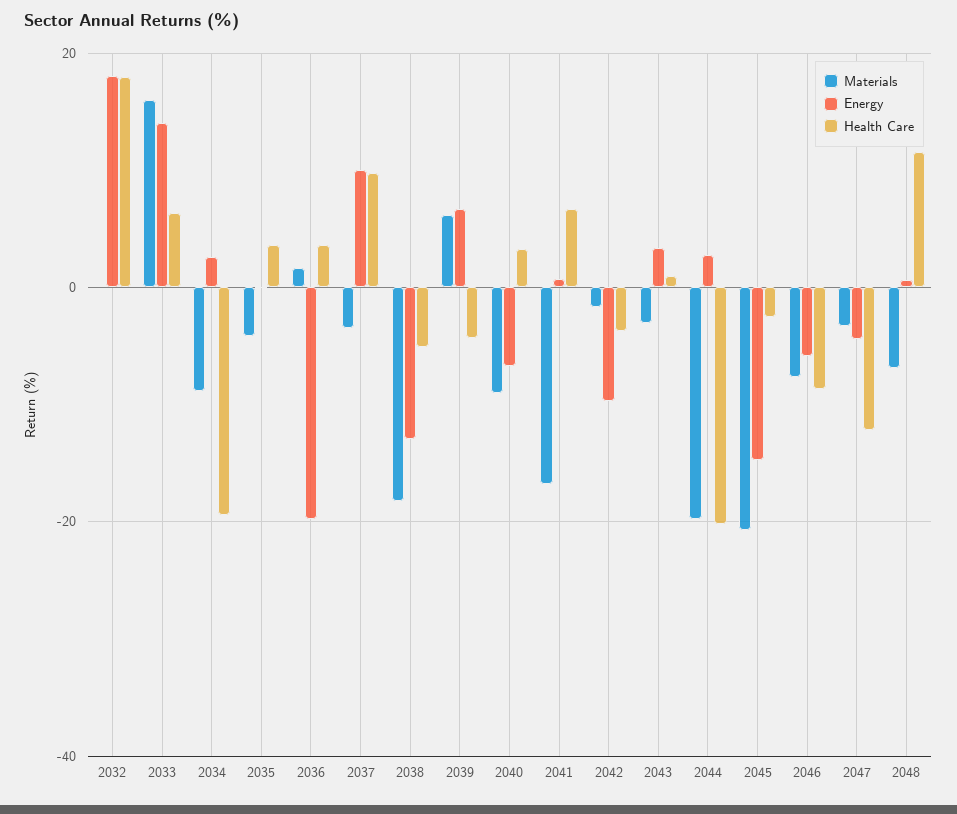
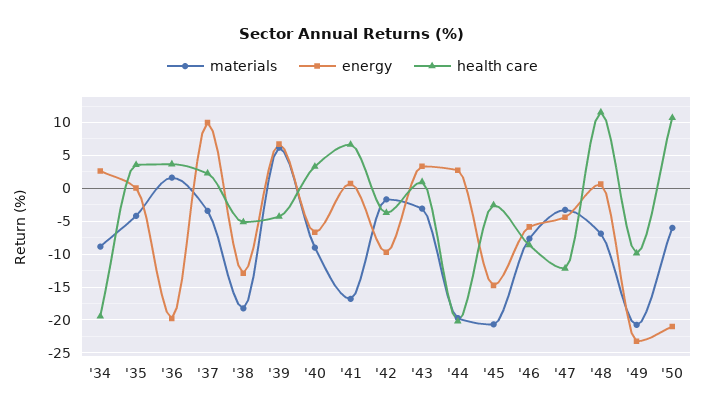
Materials, 2032: 0 -> none
Energy, 2032: 18 -> none
Health Care, 2032: 18 -> none
Materials, 2033: 16 -> none
Energy, 2033: 14 -> none
Health Care, 2033: 6 -> none
Health Care, 2037: 10 -> 2
Materials, '49: none -> -21
Energy, '49: none -> -23
Health Care, '49: none -> -10
Materials, '50: none -> -6
Energy, '50: none -> -21
Health Care, '50: none -> 11

